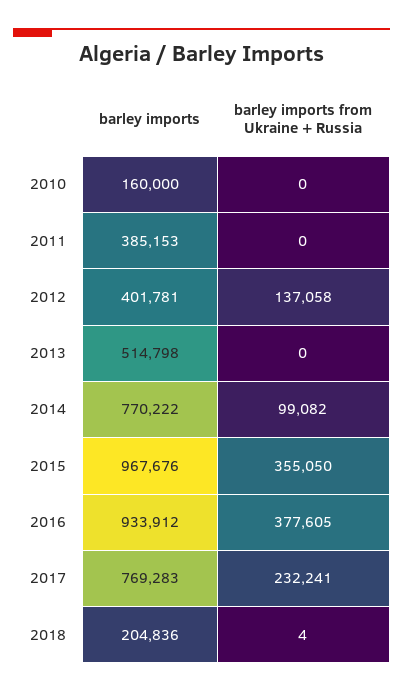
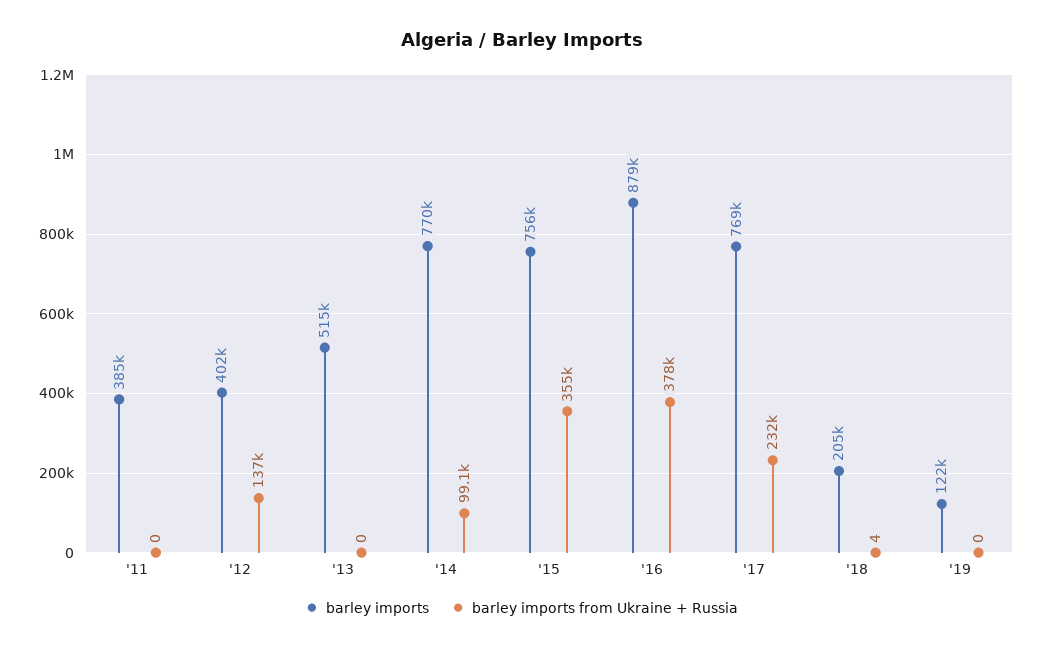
barley imports, 2010: 160000 -> none
barley imports from Ukraine + Russia, 2010: 0 -> none
barley imports, 2015: 967676 -> 756000
barley imports, 2016: 933912 -> 879000
barley imports, '19: none -> 122000
barley imports from Ukraine + Russia, '19: none -> 0

